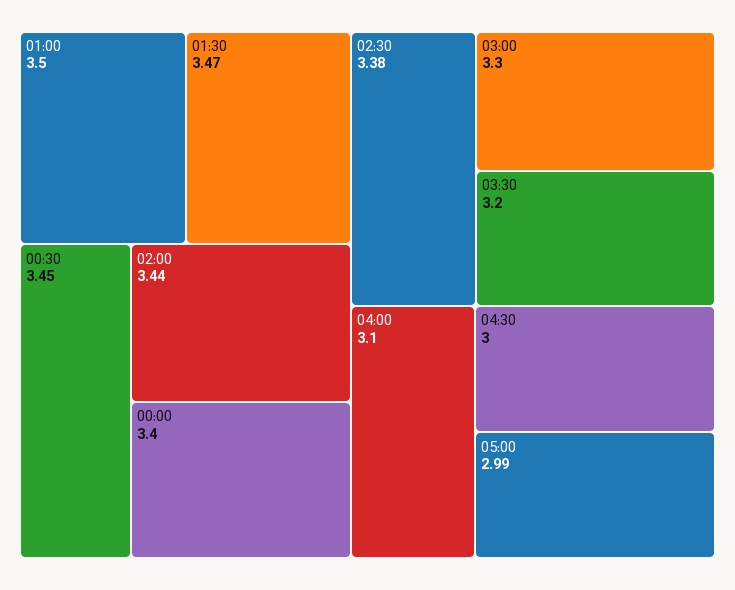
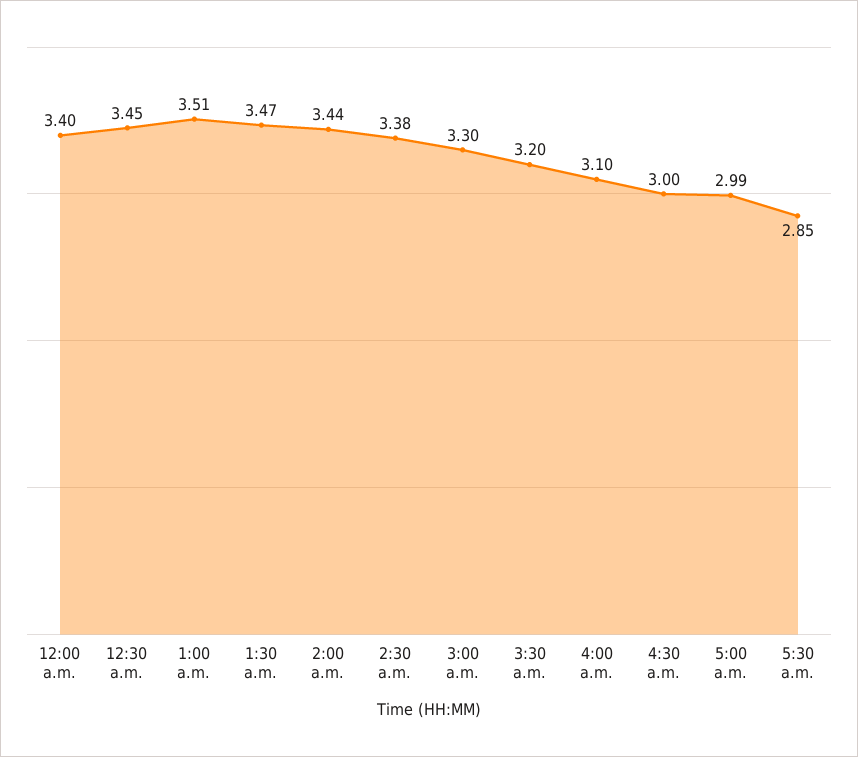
01:00: 3.5 -> 3.51
5:30 a.m.: none -> 2.85

